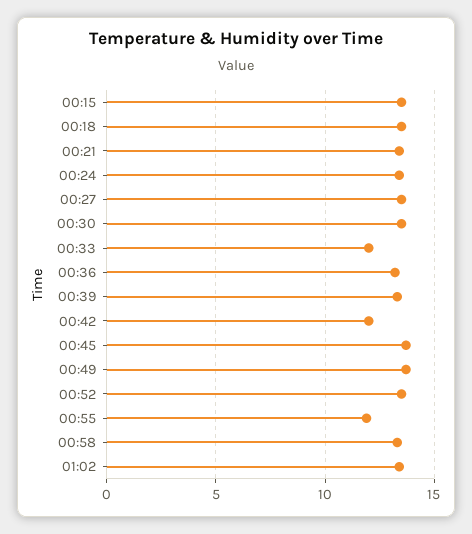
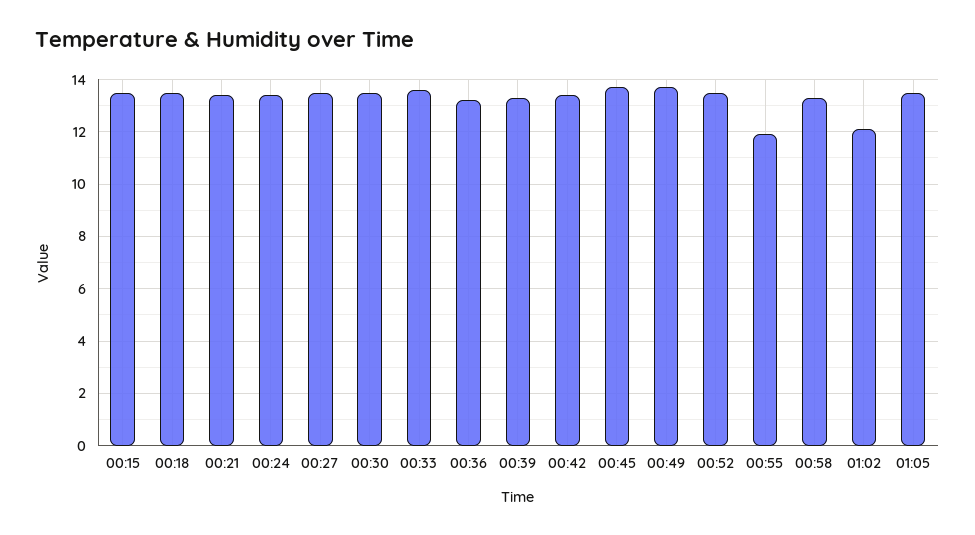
00:33: 12 -> 13.5
00:42: 12 -> 13.5
01:02: 13.5 -> 12
01:05: none -> 13.5

